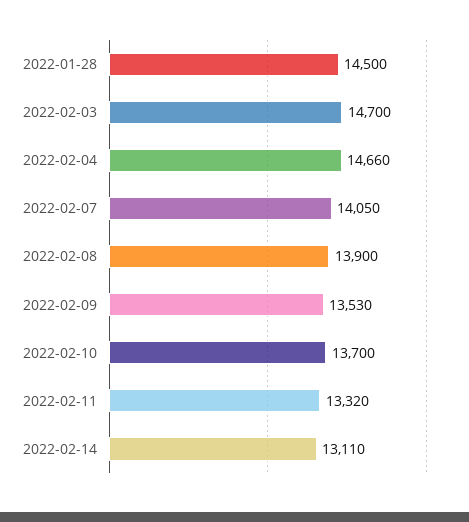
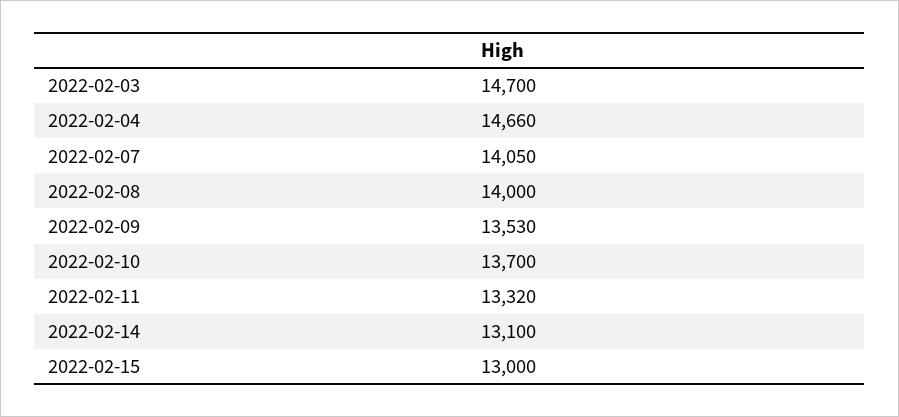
2022-01-28: 14500 -> none
2022-02-08: 13900 -> 14000
2022-02-14: 13110 -> 13100
2022-02-15: none -> 13000

